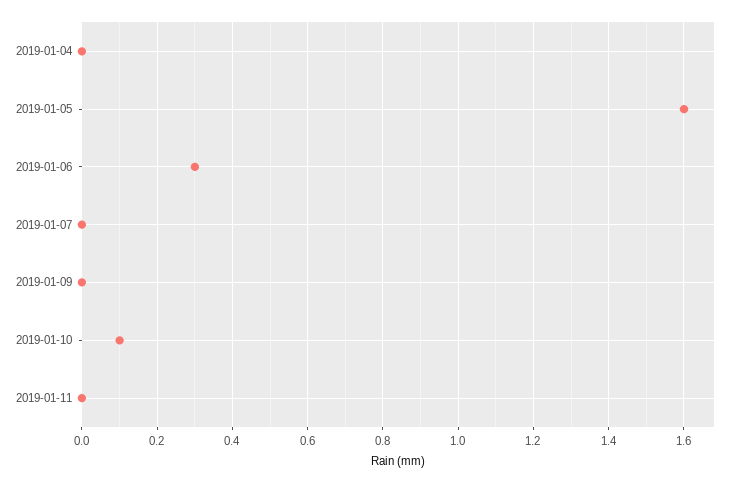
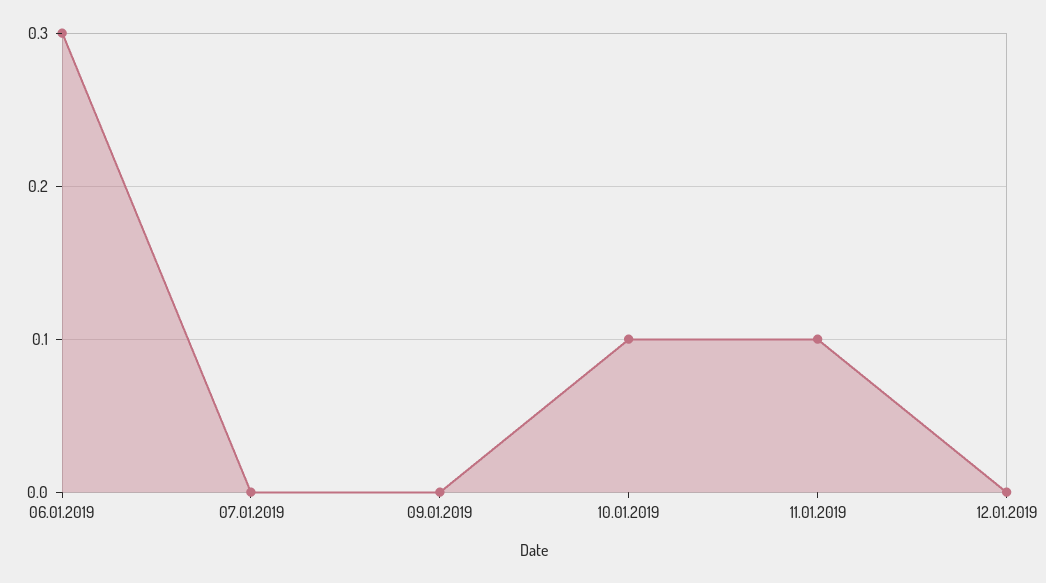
2019-01-04: 0 -> none
2019-01-05: 1.6 -> none
2019-01-11: 0 -> 0.1
12.01.2019: none -> 0

